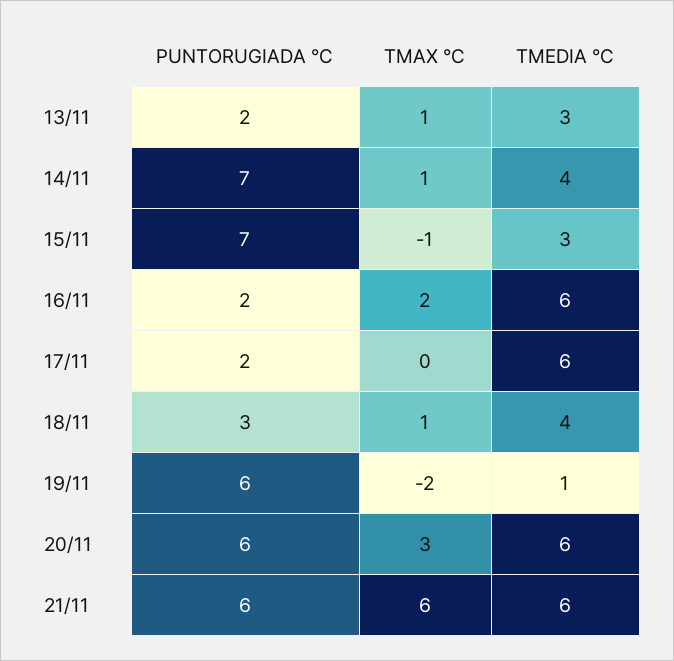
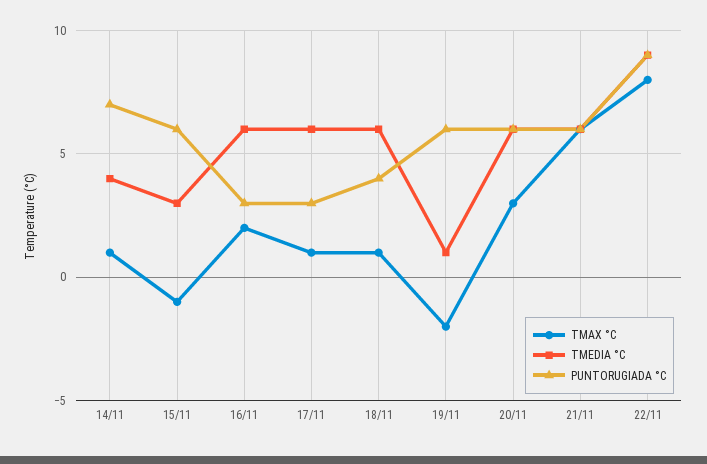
PUNTORUGIADA °C, 13/11: 2 -> none
TMAX °C, 13/11: 1 -> none
TMEDIA °C, 13/11: 3 -> none
PUNTORUGIADA °C, 15/11: 7 -> 6
PUNTORUGIADA °C, 16/11: 2 -> 3
PUNTORUGIADA °C, 17/11: 2 -> 3
TMAX °C, 17/11: 0 -> 1
PUNTORUGIADA °C, 18/11: 3 -> 4
TMEDIA °C, 18/11: 4 -> 6
TMAX °C, 22/11: none -> 8
TMEDIA °C, 22/11: none -> 9
PUNTORUGIADA °C, 22/11: none -> 9

